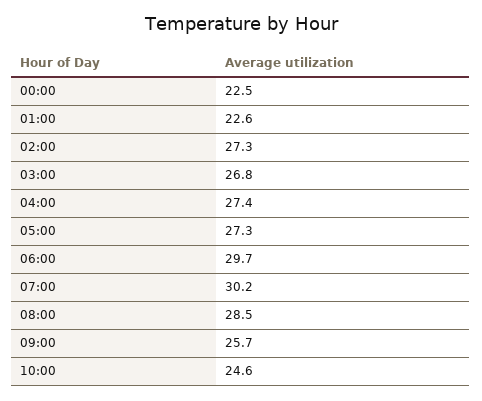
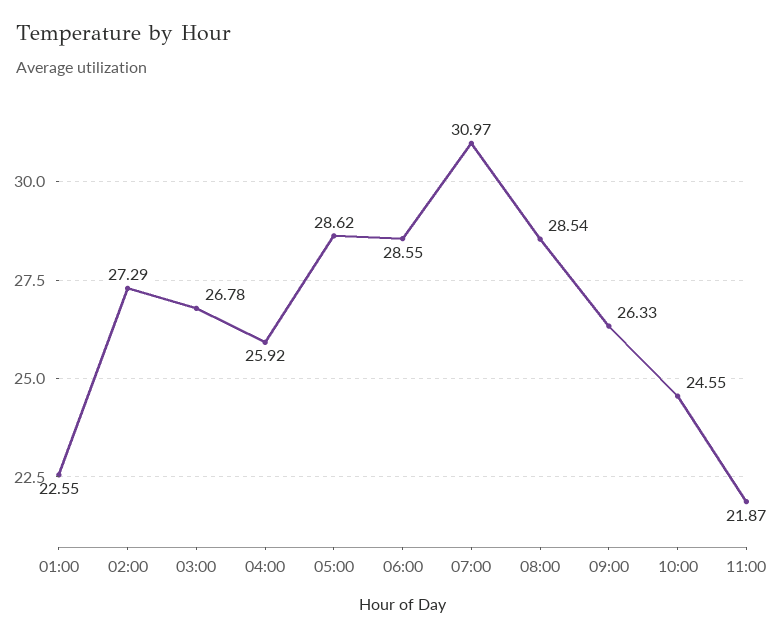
00:00: 22.5 -> none
04:00: 27.4 -> 25.92
05:00: 27.3 -> 28.62
06:00: 29.7 -> 28.55
07:00: 30.2 -> 30.97
09:00: 25.7 -> 26.33
11:00: none -> 21.87

